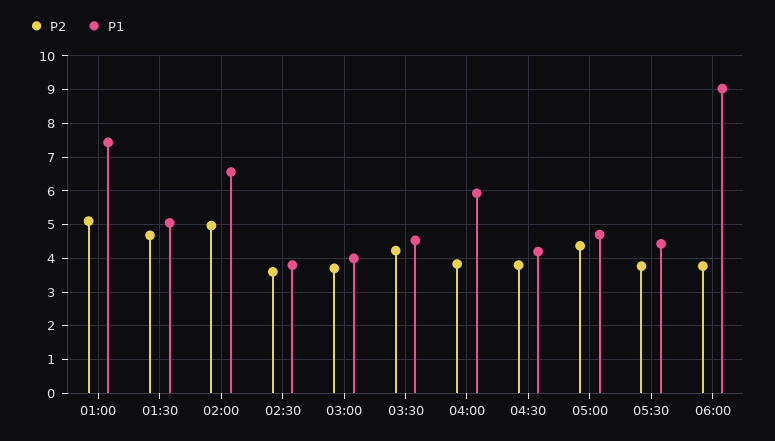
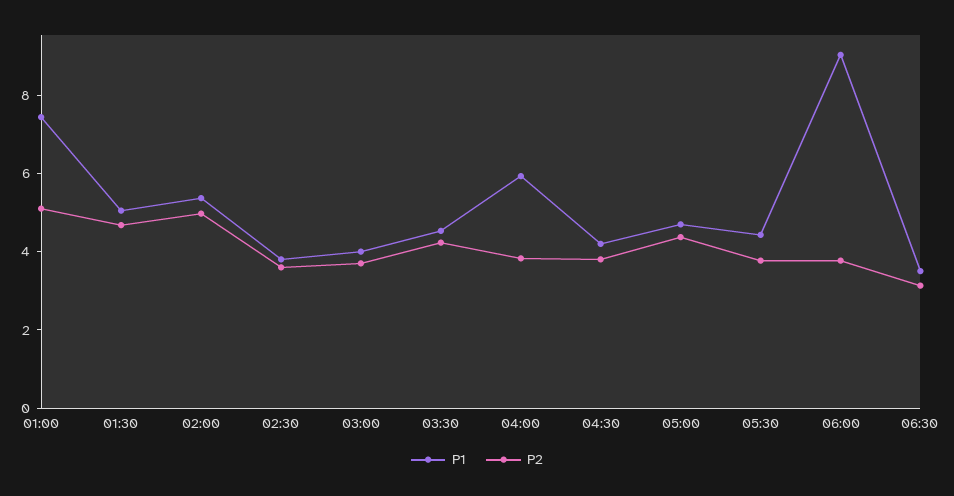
P1, 02:00: 6.6 -> 5.5
P1, 06:30: none -> 3.5
P2, 06:30: none -> 3

